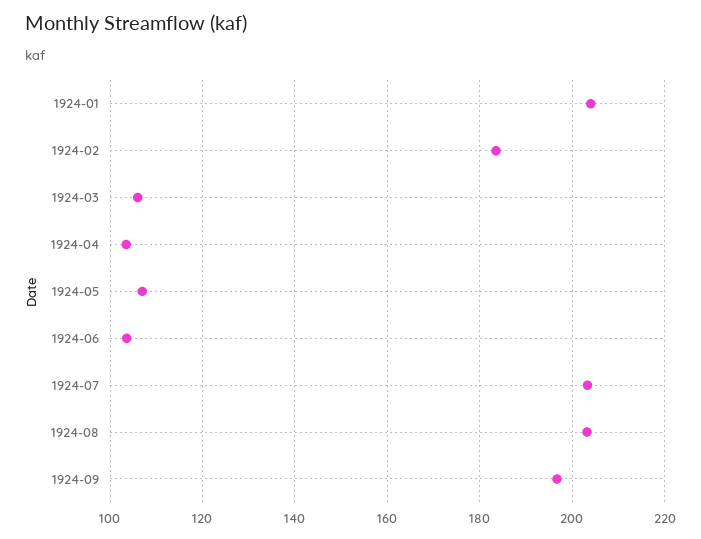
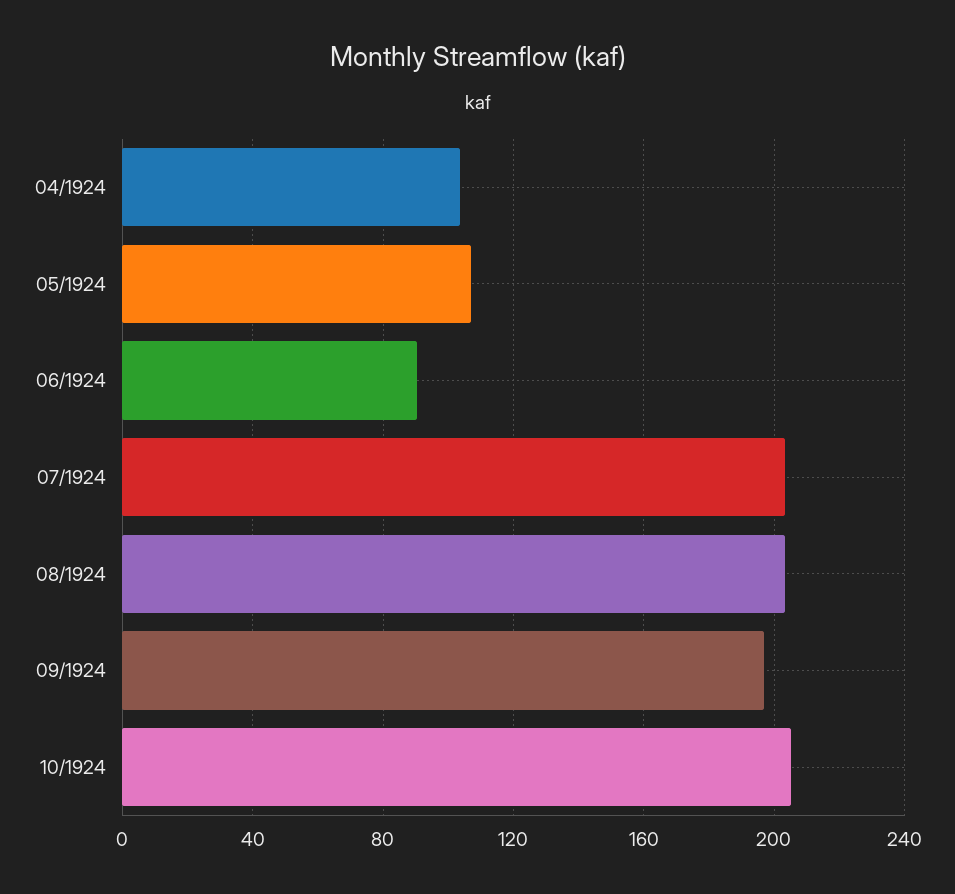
1924-01: 204 -> none
1924-02: 184 -> none
1924-03: 106 -> none
1924-06: 104 -> 90
10/1924: none -> 205

